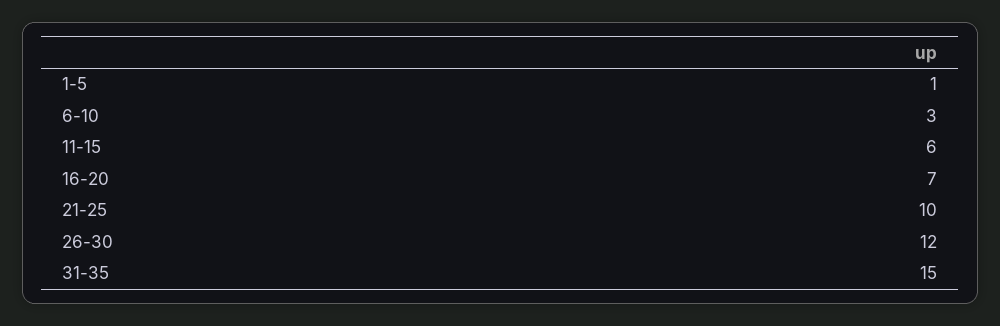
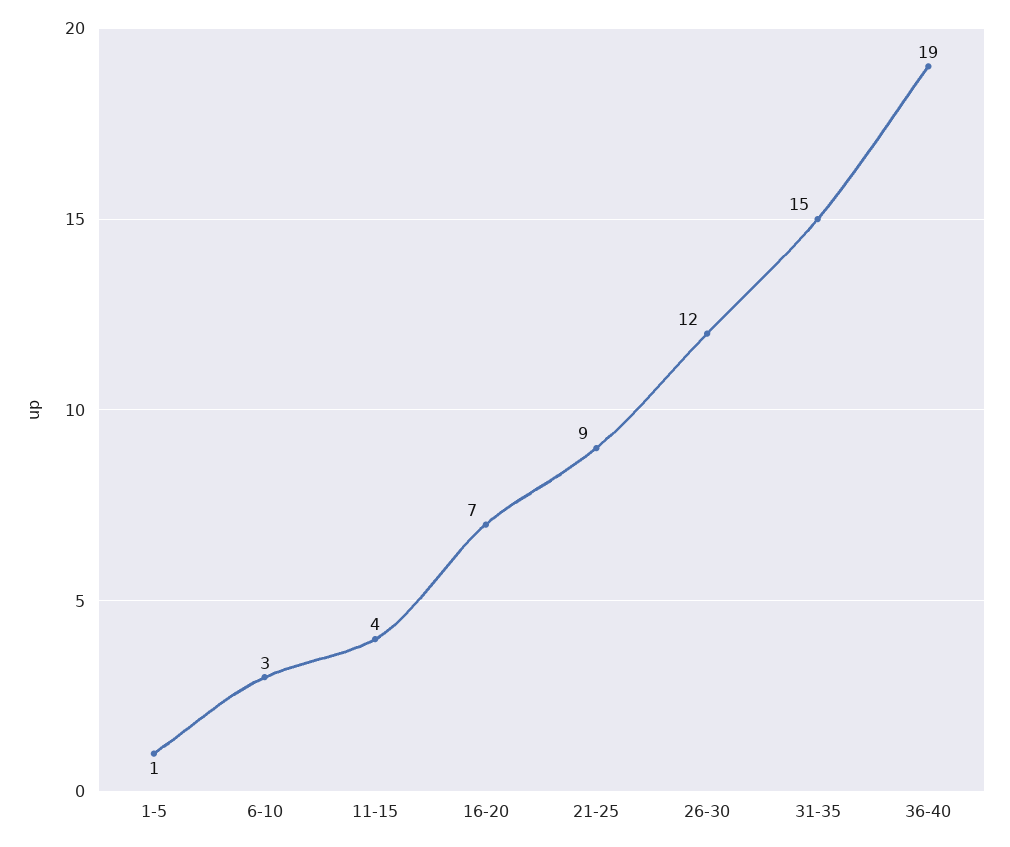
11-15: 6 -> 4
21-25: 10 -> 9
36-40: none -> 19

